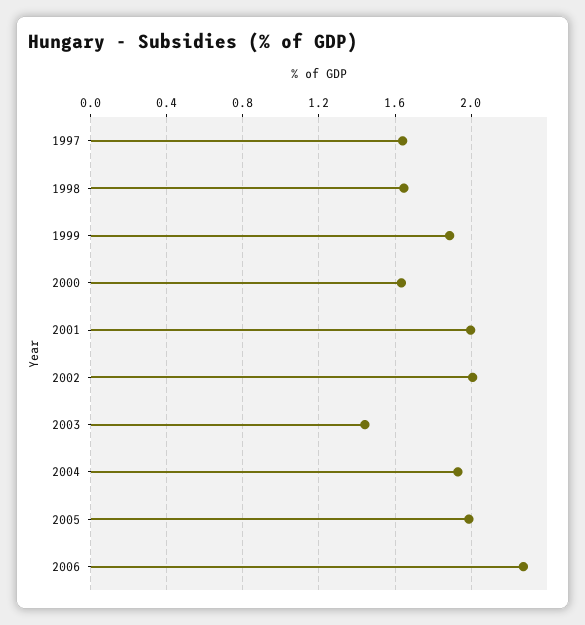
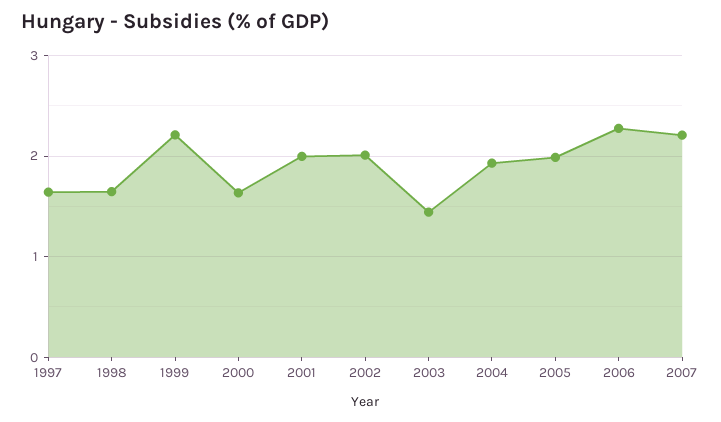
1999: 1.9 -> 2.2
2007: none -> 2.2

